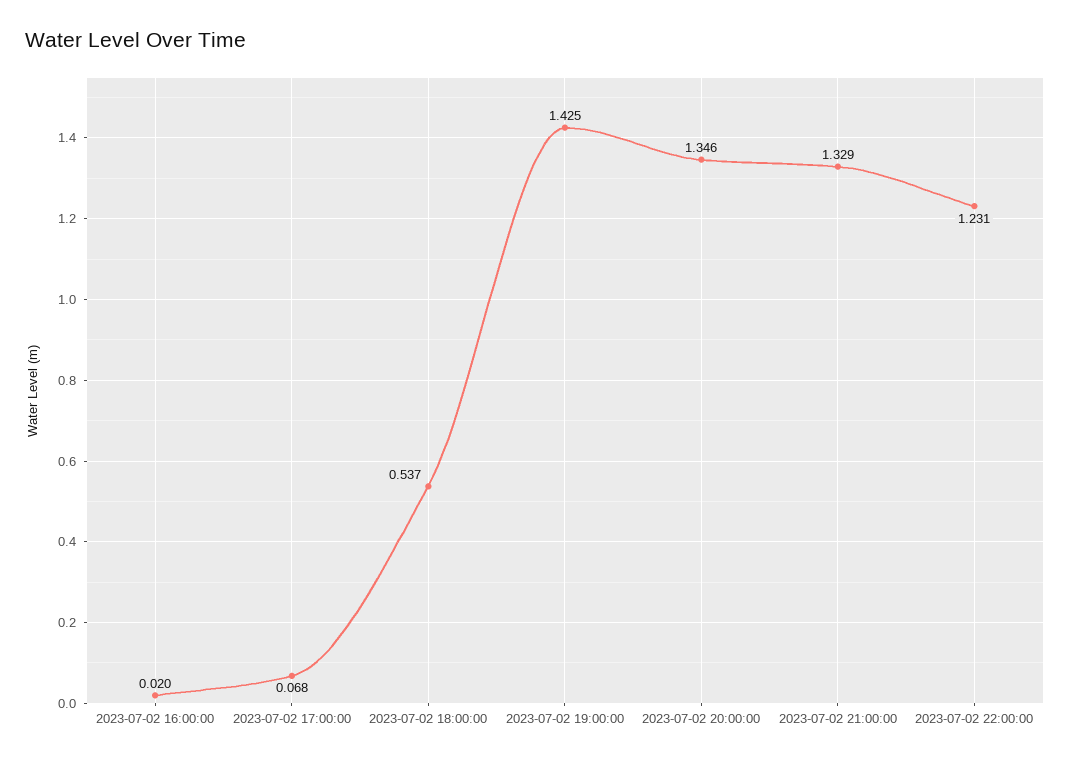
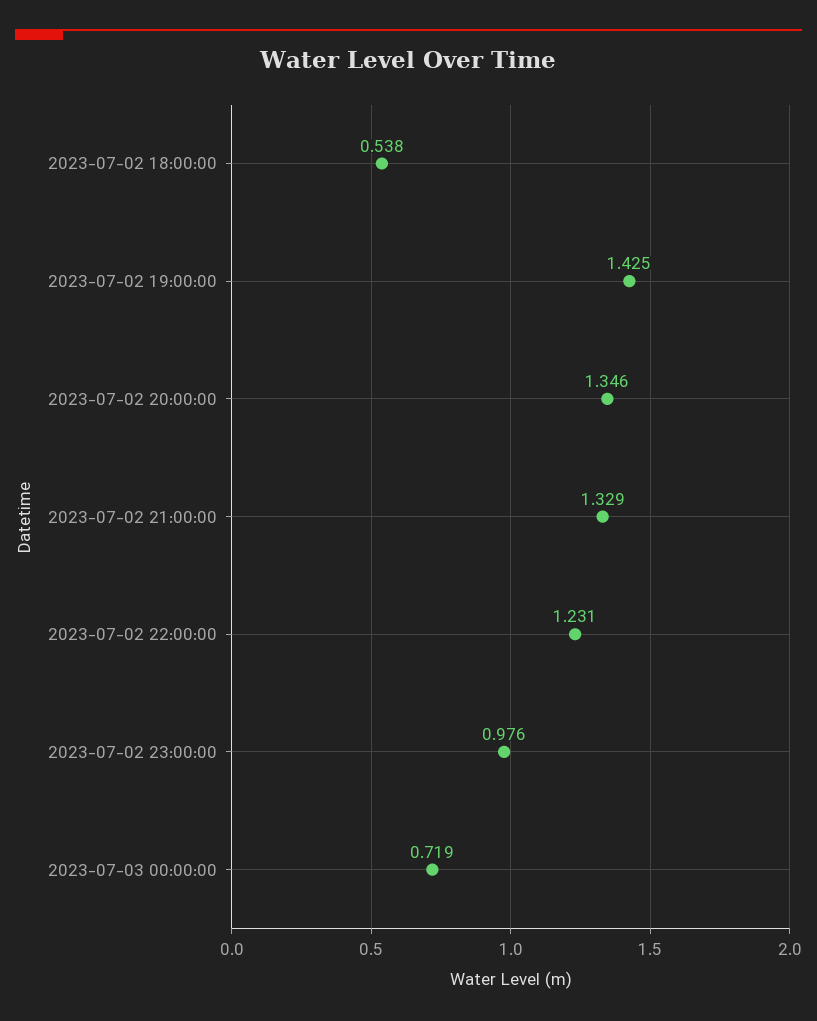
2023-07-02 16:00:00: 0.02 -> none
2023-07-02 17:00:00: 0.068 -> none
2023-07-02 18:00:00: 0.537 -> 0.538
2023-07-02 23:00:00: none -> 0.976
2023-07-03 00:00:00: none -> 0.719

